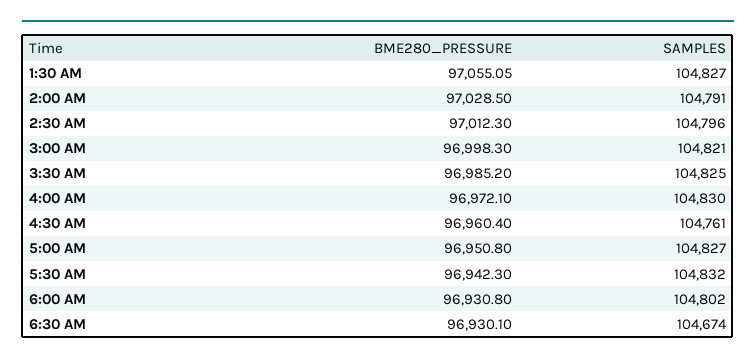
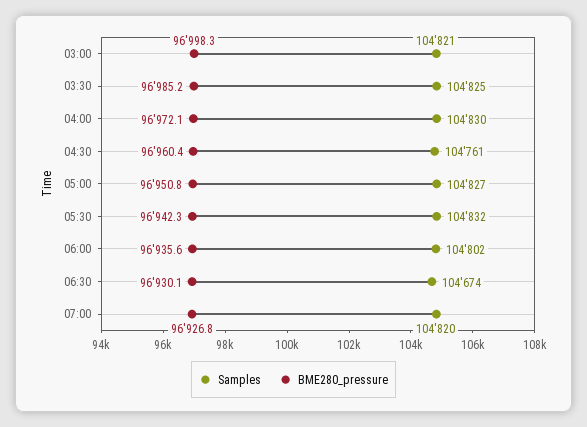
BME280_PRESSURE, 1:30 AM: 97055.05 -> none
SAMPLES, 1:30 AM: 104827 -> none
BME280_PRESSURE, 2:00 AM: 97028.5 -> none
SAMPLES, 2:00 AM: 104791 -> none
BME280_PRESSURE, 2:30 AM: 97012.3 -> none
SAMPLES, 2:30 AM: 104796 -> none
BME280_PRESSURE, 6:00 AM: 96930.8 -> 96935.6
SAMPLES, 07:00: none -> 104820
BME280_PRESSURE, 07:00: none -> 96926.8

